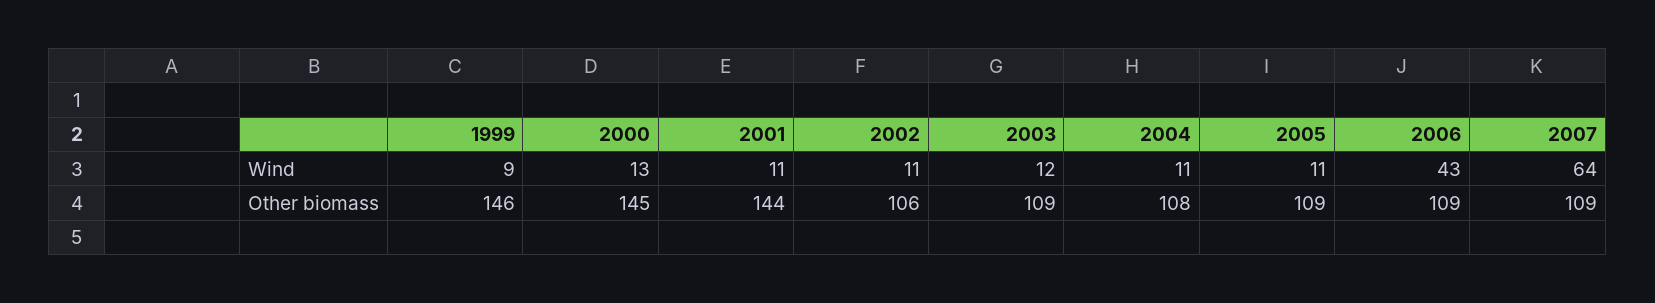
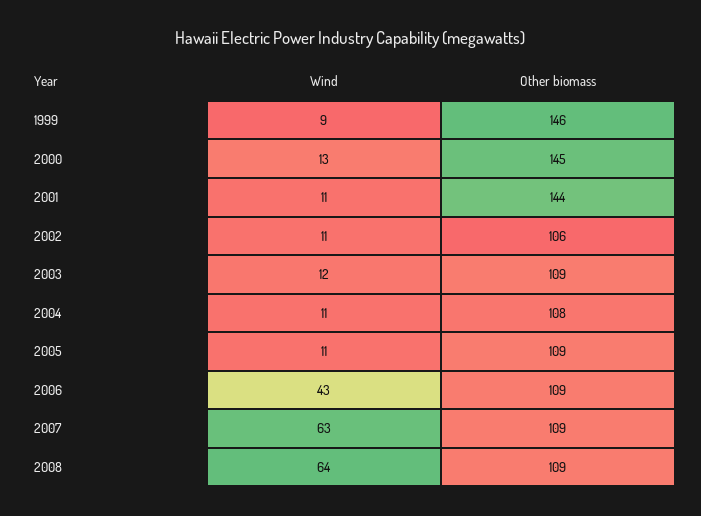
2007, Wind: 64 -> 63
2008, Wind: none -> 64
2008, Other biomass: none -> 109

